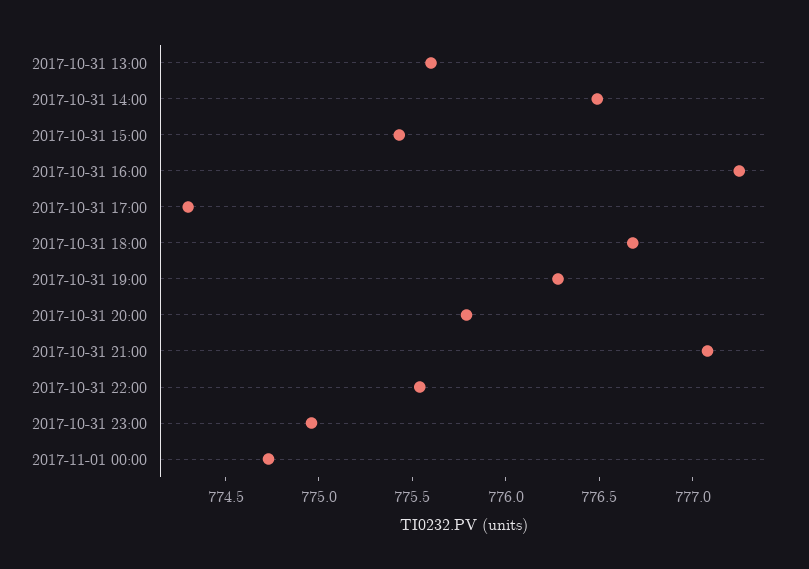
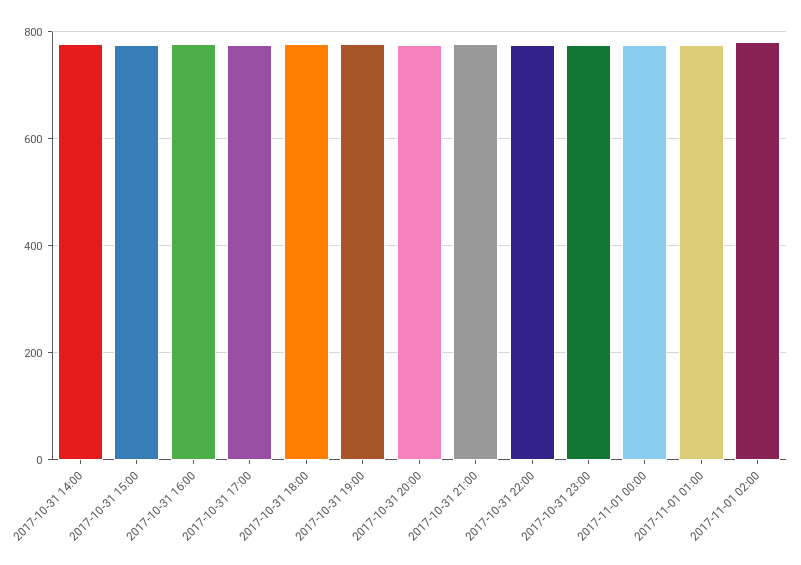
2017-10-31 13:00: 775.6 -> none
2017-11-01 01:00: none -> 780
2017-11-01 02:00: none -> 780

